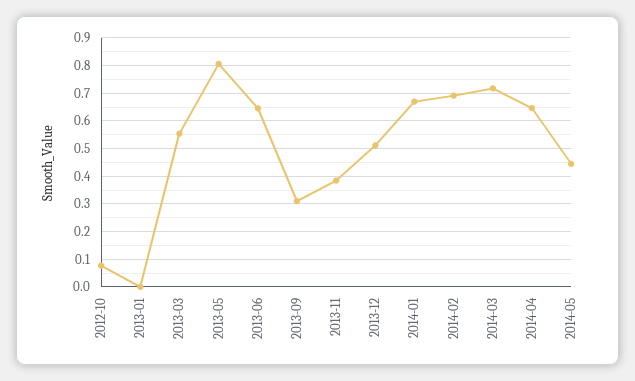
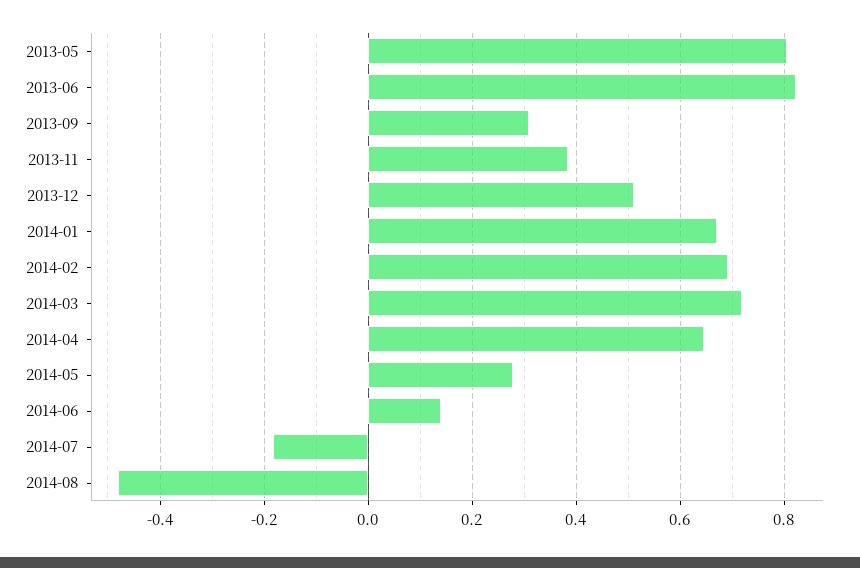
2012-10: 0.075 -> none
2013-01: 0 -> none
2013-03: 0.55 -> none
2013-06: 0.65 -> 0.82
2014-05: 0.45 -> 0.28
2014-06: none -> 0.14
2014-07: none -> -0.18
2014-08: none -> -0.48

